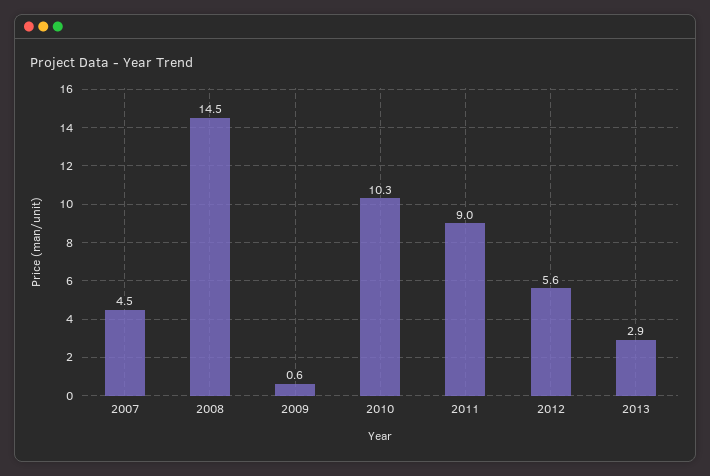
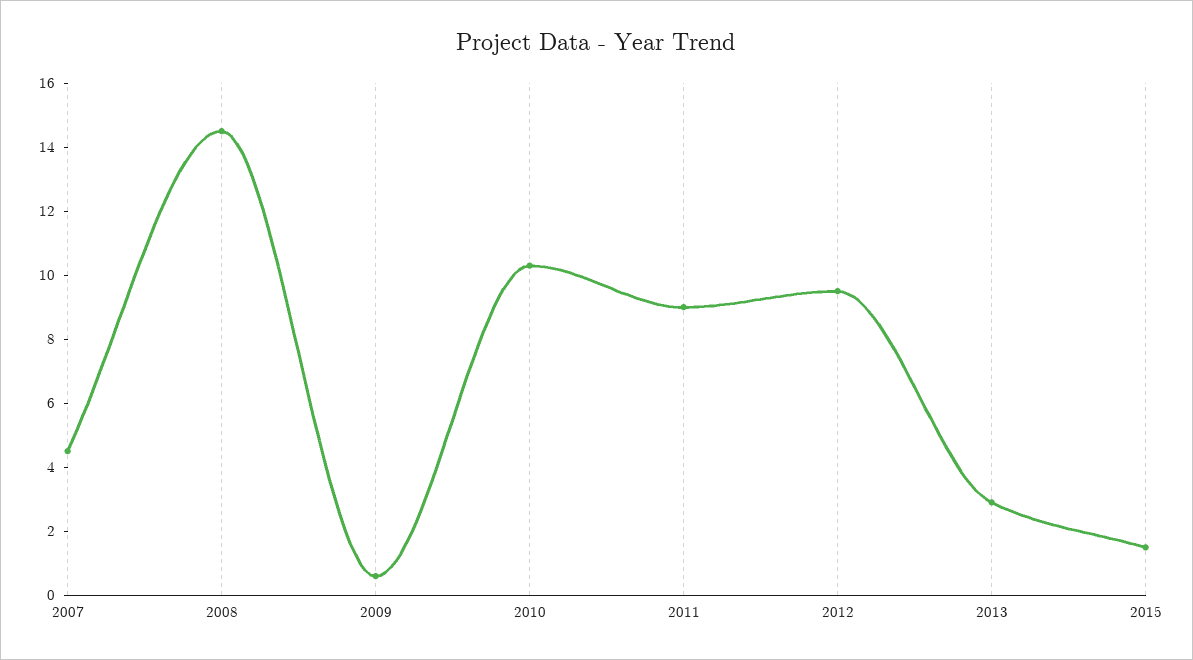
2012: 5.6 -> 9.5
2015: none -> 1.5

